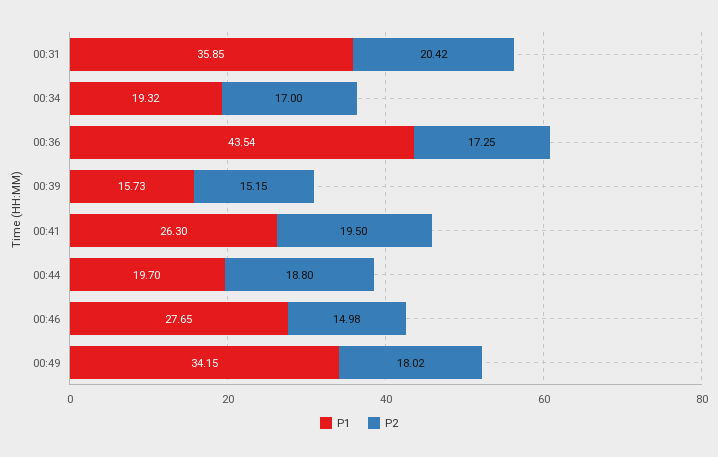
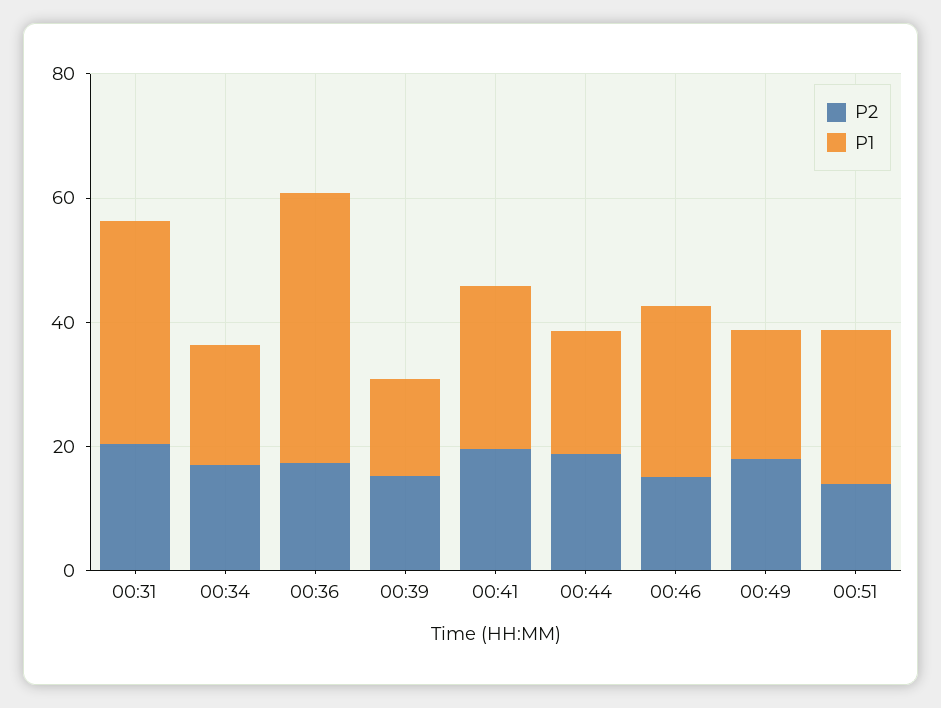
P1, 00:49: 34.15 -> 20
P2, 00:51: none -> 15
P1, 00:51: none -> 25

